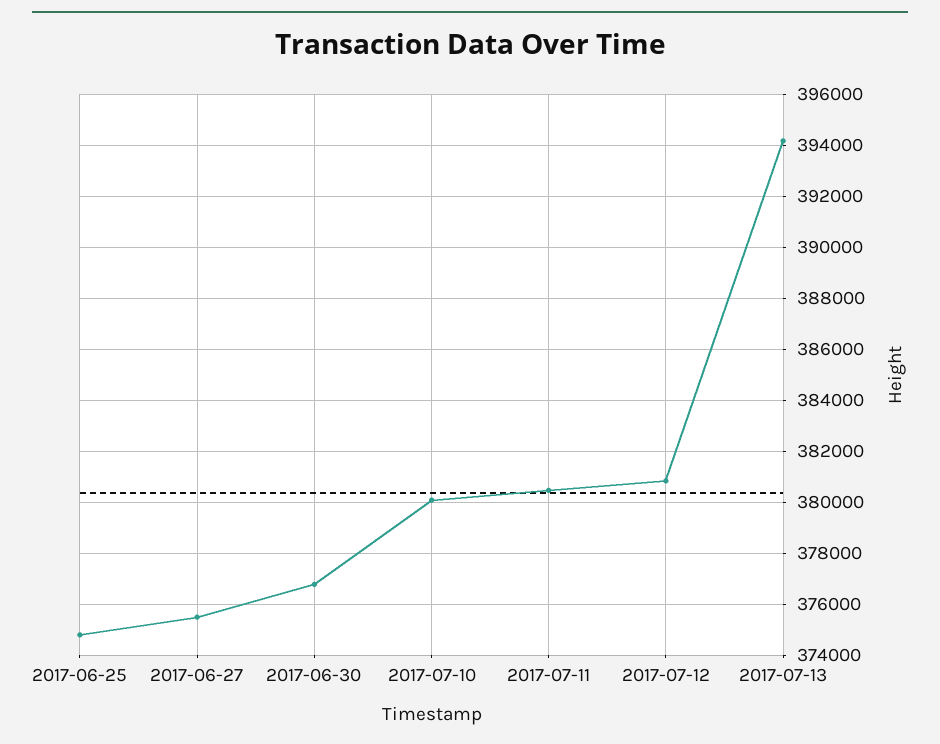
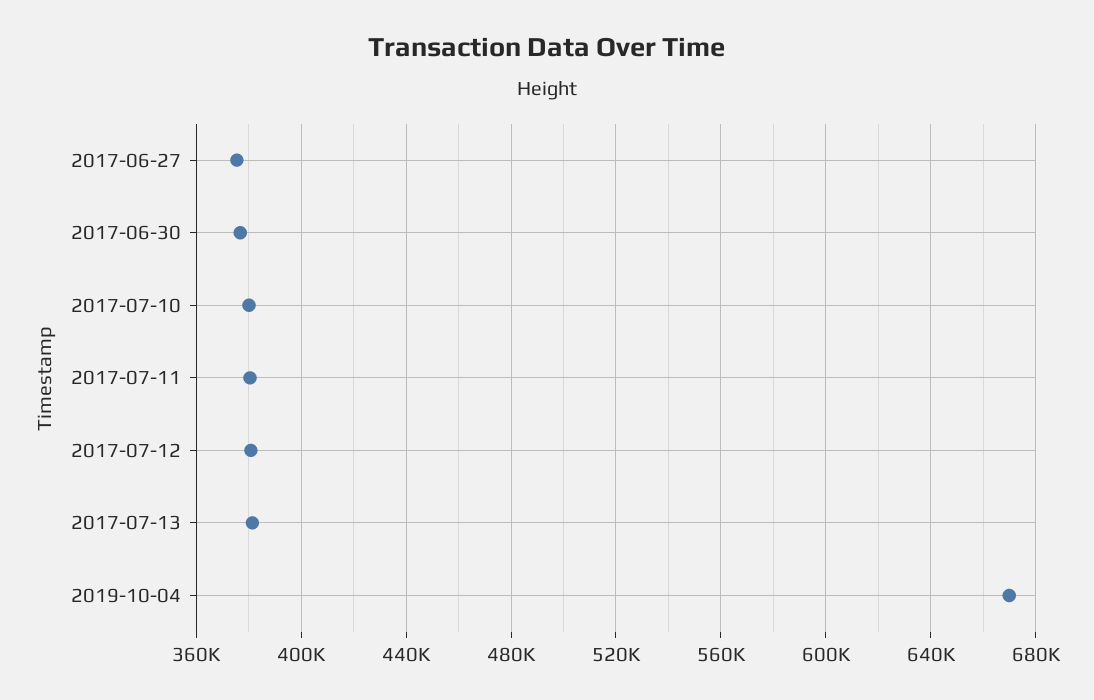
2017-06-25: 374750 -> none
2017-07-13: 394250 -> 380000
2019-10-04: none -> 670000

